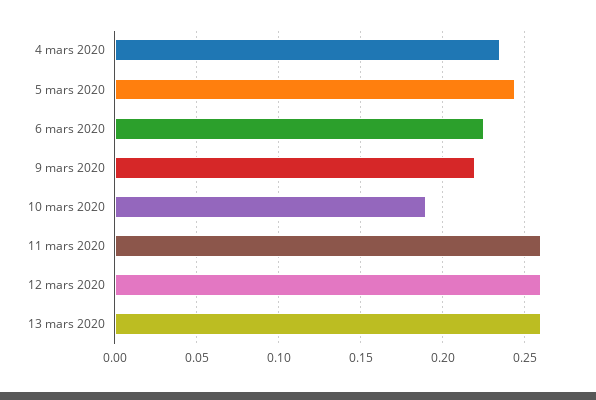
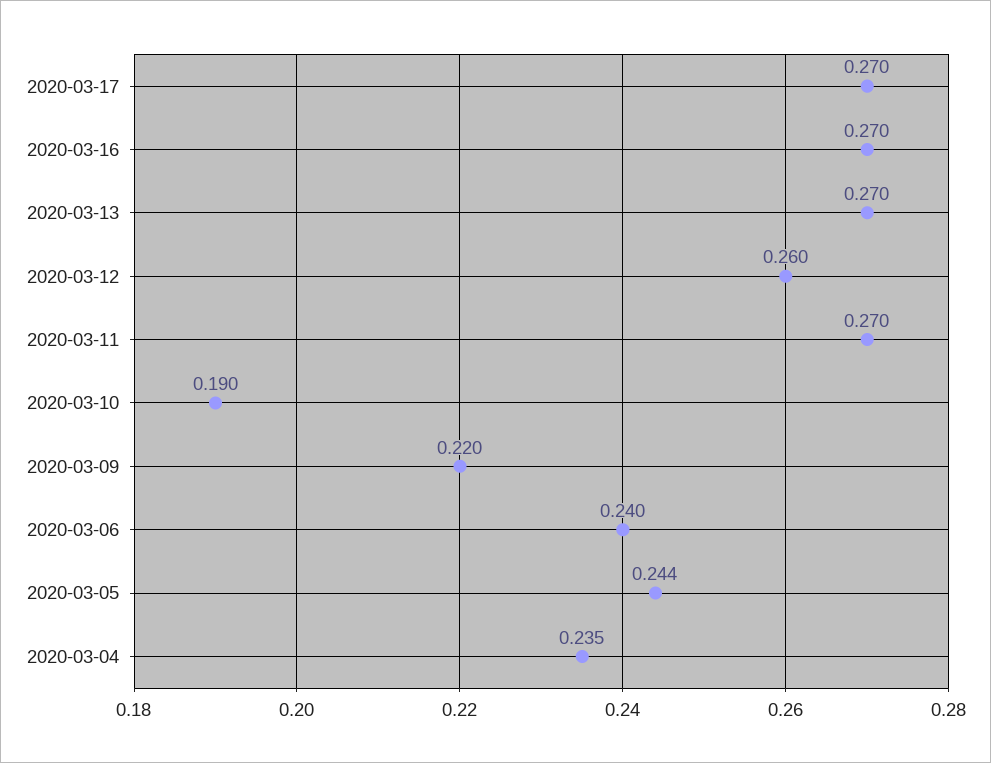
6 mars 2020: 0.225 -> 0.24
11 mars 2020: 0.26 -> 0.27
13 mars 2020: 0.26 -> 0.27
2020-03-17: none -> 0.27
2020-03-16: none -> 0.27

